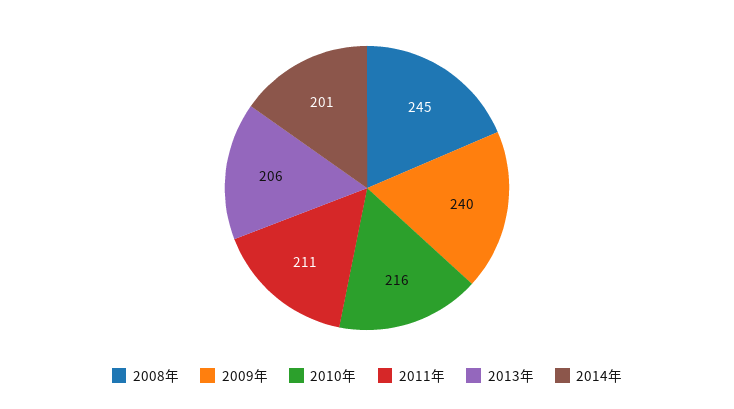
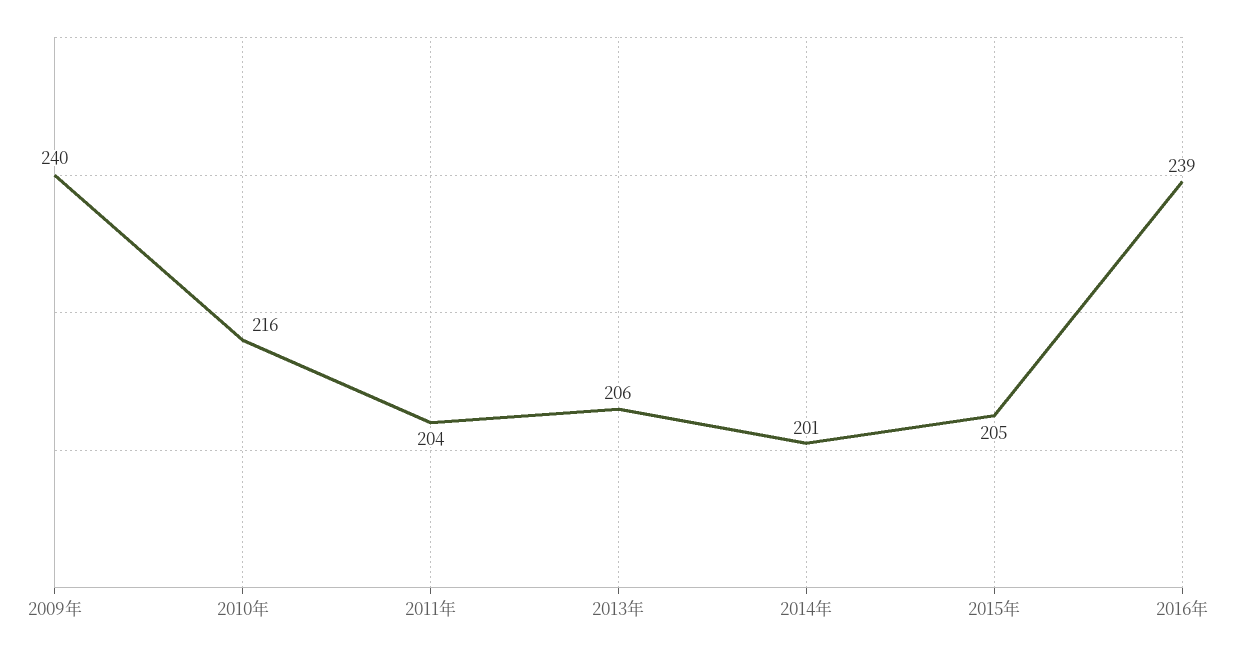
2008年: 245 -> none
2011年: 211 -> 204
2015年: none -> 205
2016年: none -> 239

